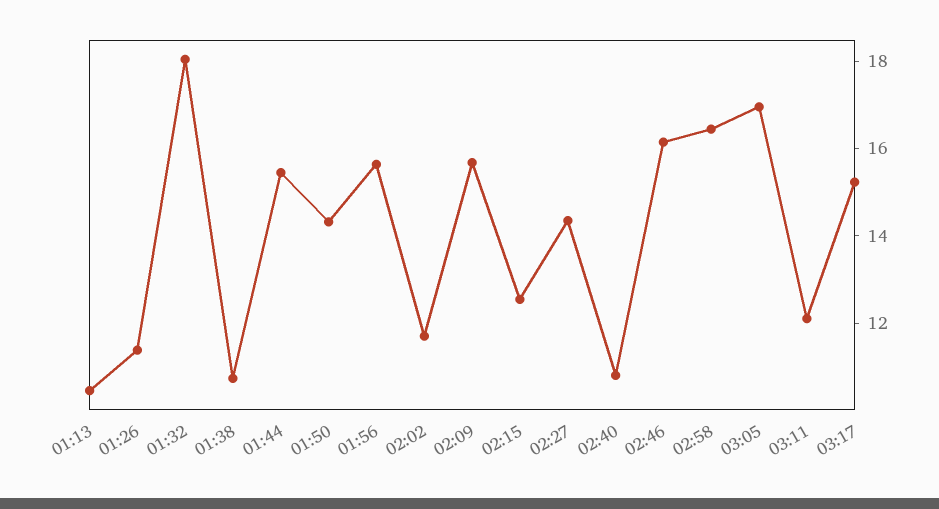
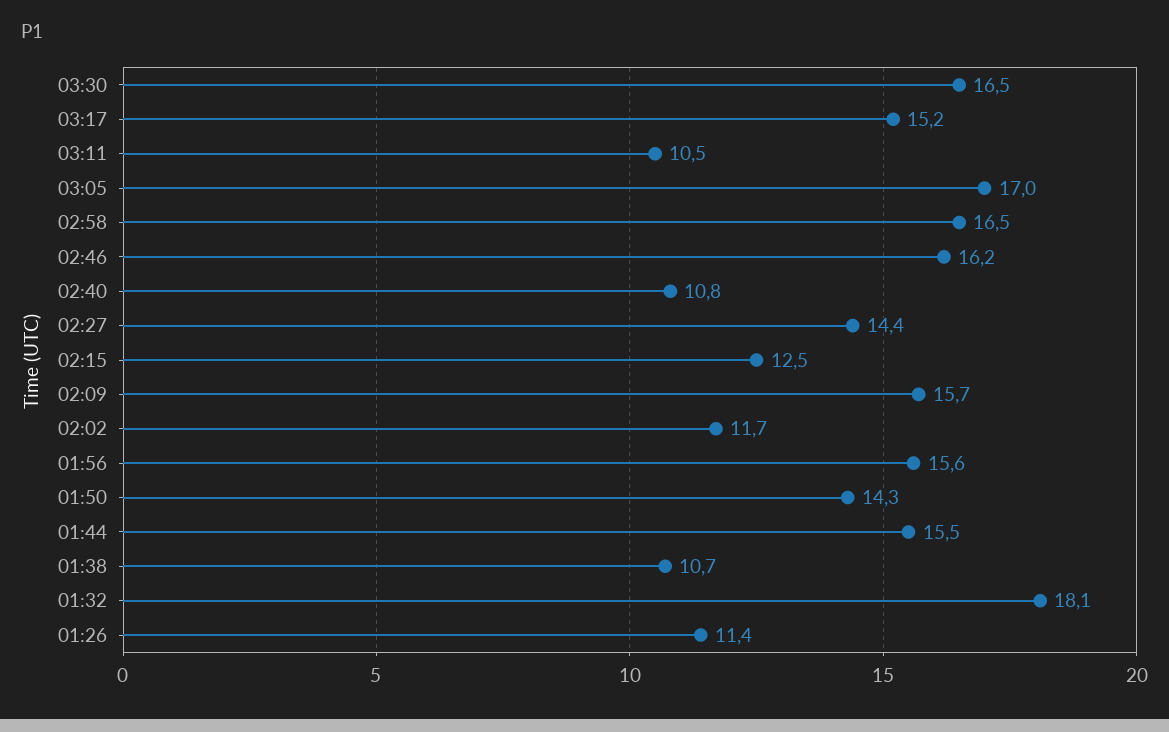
01:13: 10.5 -> none
03:11: 12 -> 10.5
03:30: none -> 16.5

